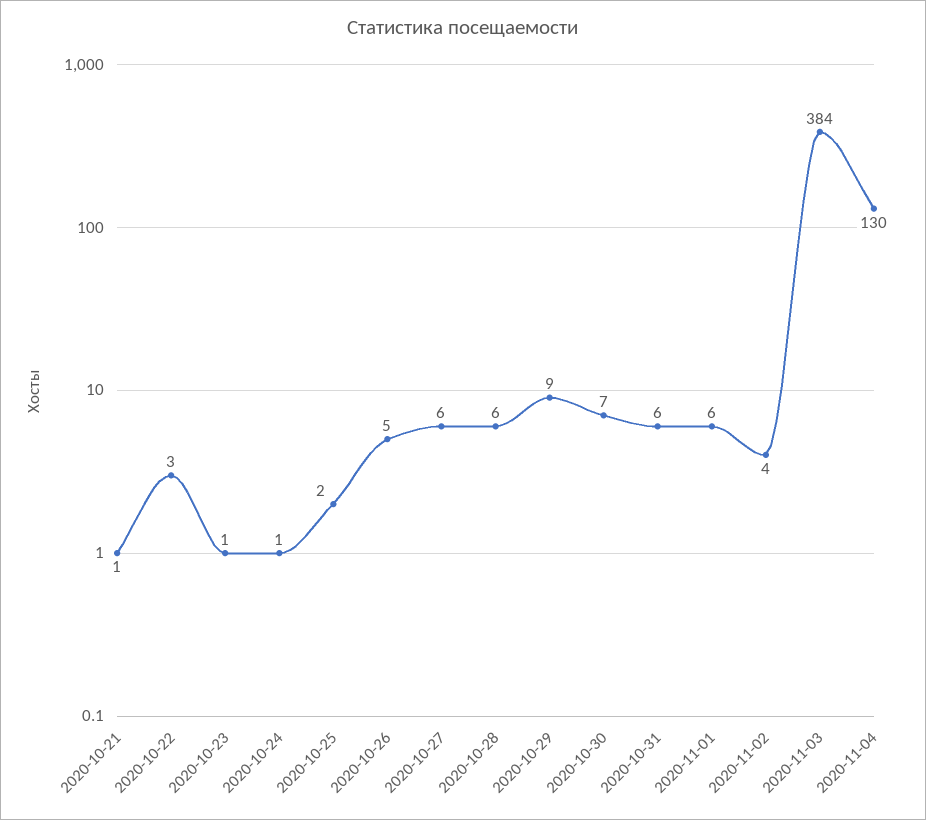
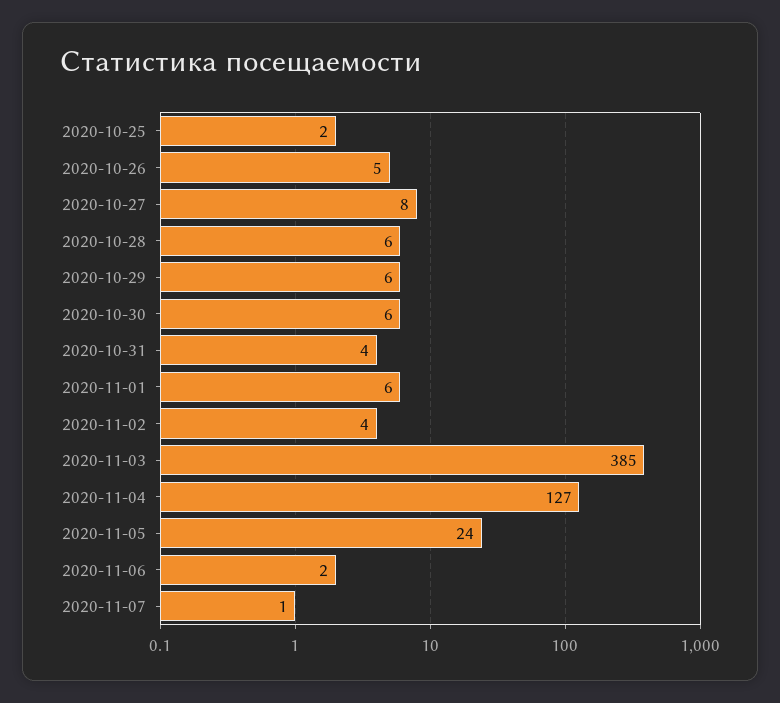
2020-10-21: 1 -> none
2020-10-22: 3 -> none
2020-10-23: 1 -> none
2020-10-24: 1 -> none
2020-10-27: 6 -> 8
2020-10-29: 9 -> 6
2020-10-30: 7 -> 6
2020-10-31: 6 -> 4
2020-11-03: 384 -> 385
2020-11-04: 130 -> 127
2020-11-05: none -> 24
2020-11-06: none -> 2
2020-11-07: none -> 1

